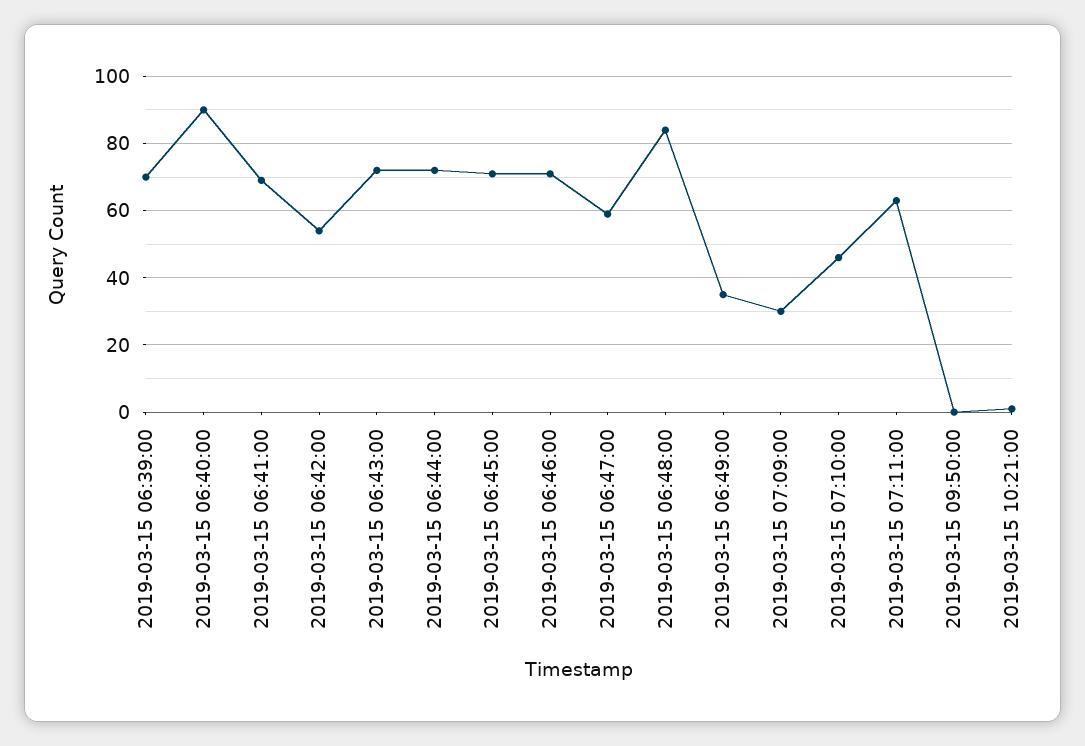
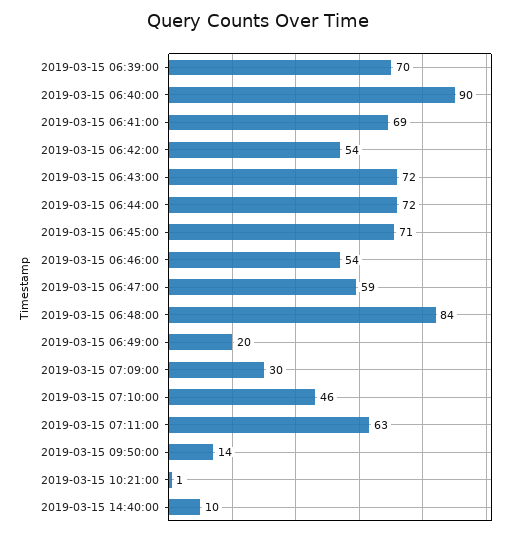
2019-03-15 06:46:00: 70 -> 54
2019-03-15 06:49:00: 35 -> 20
2019-03-15 09:50:00: 0 -> 14
2019-03-15 14:40:00: none -> 10

